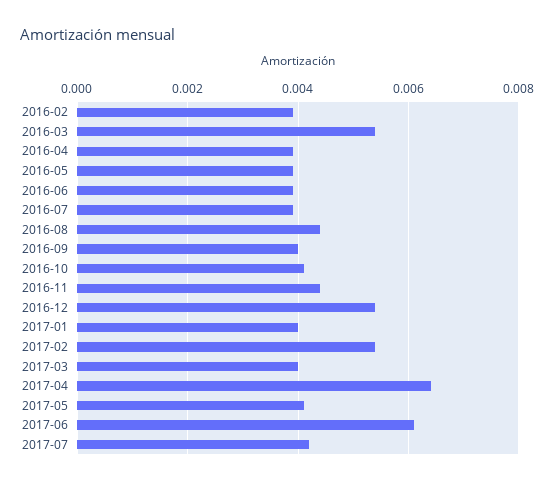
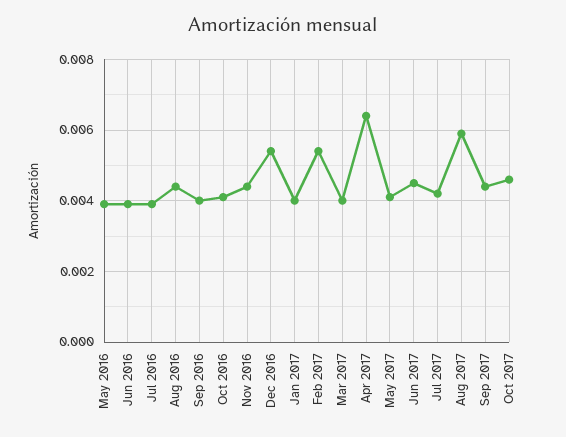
2016-02: 0.004 -> none
2016-03: 0.0055 -> none
2016-04: 0.004 -> none
2017-06: 0.006 -> 0.0045
Aug 2017: none -> 0.006
Sep 2017: none -> 0.0045
Oct 2017: none -> 0.0045

